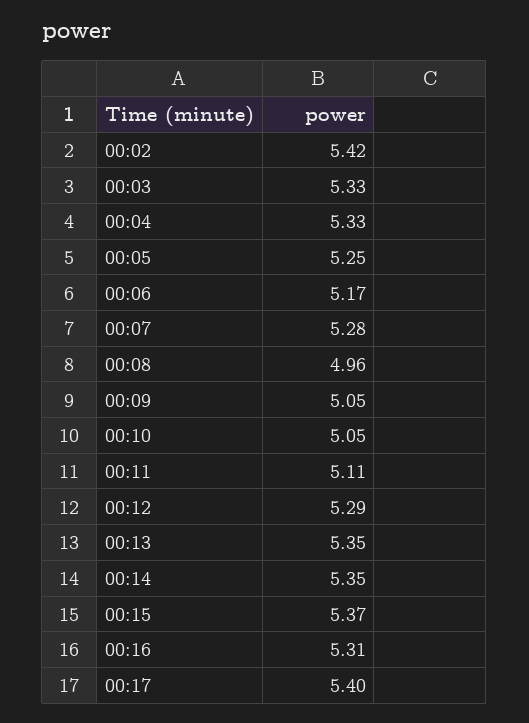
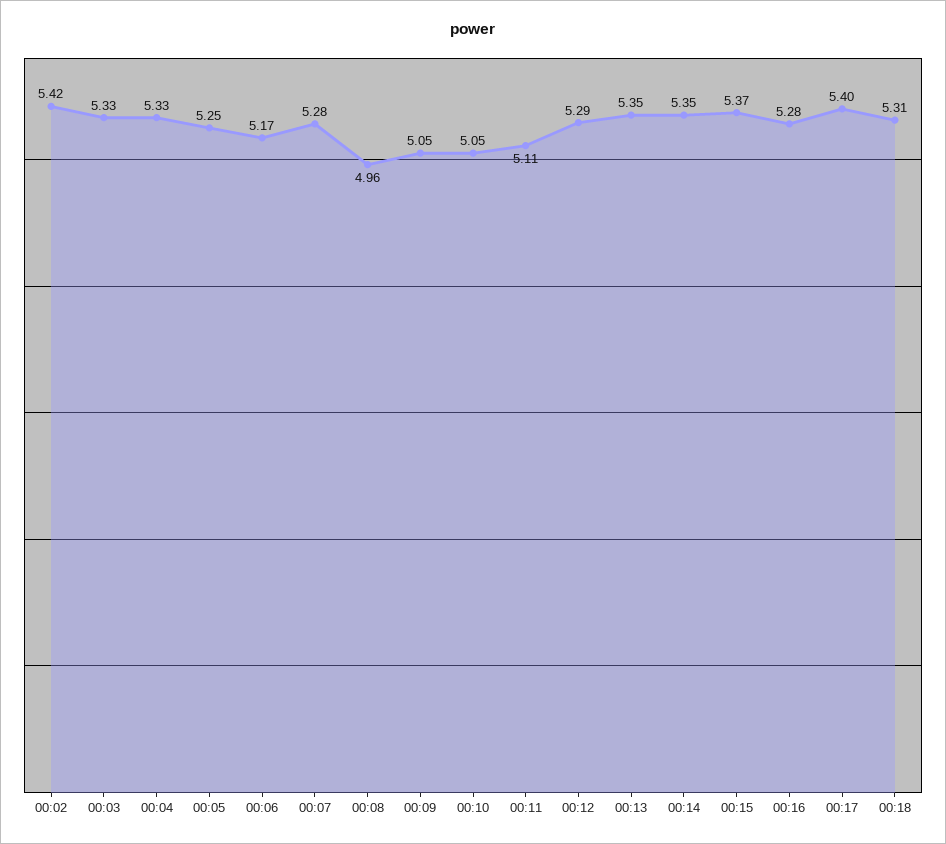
00:16: 5.31 -> 5.28
00:18: none -> 5.31

